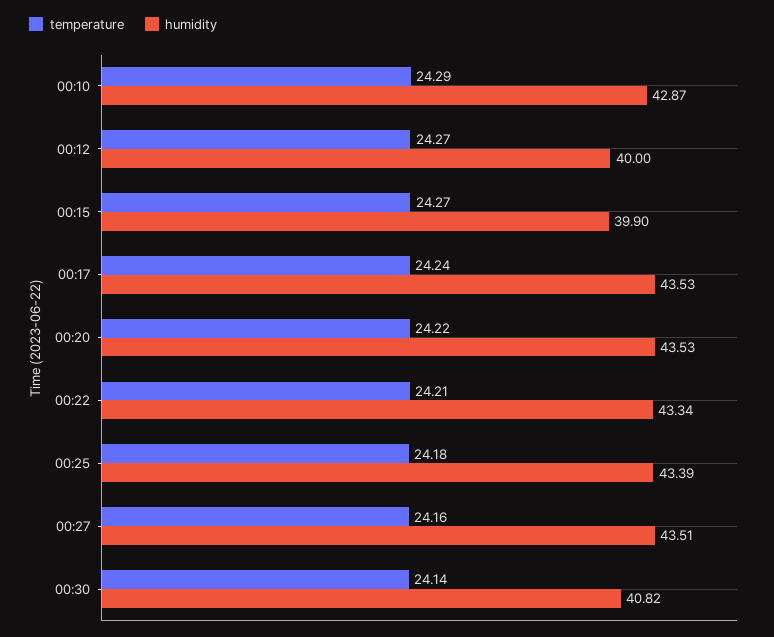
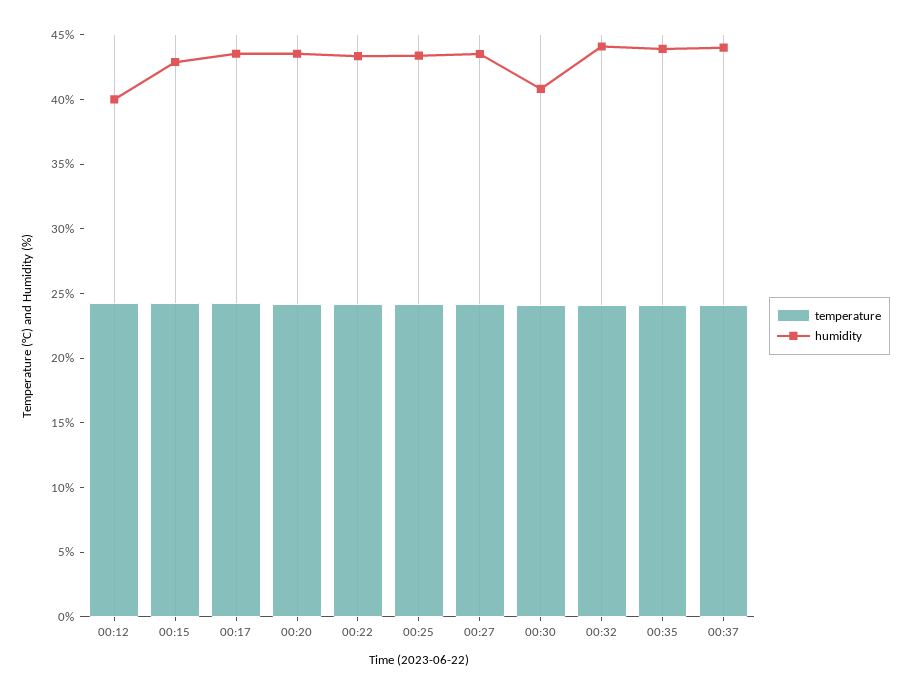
temperature, 00:10: 24.29 -> none
humidity, 00:10: 42.87 -> none
humidity, 00:15: 39.9 -> 43
temperature, 00:32: none -> 24
humidity, 00:32: none -> 44
temperature, 00:35: none -> 24
humidity, 00:35: none -> 44
temperature, 00:37: none -> 24
humidity, 00:37: none -> 44

